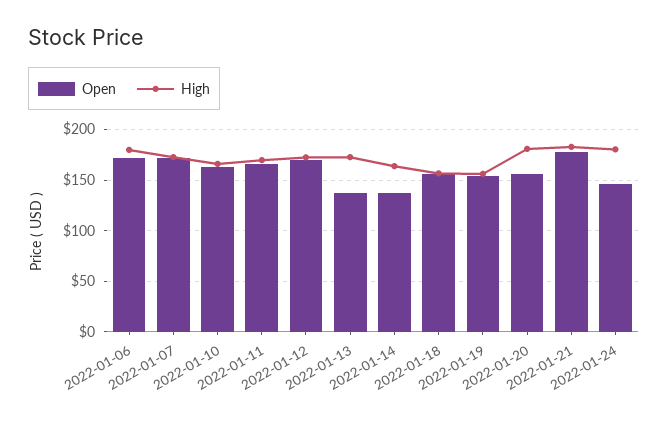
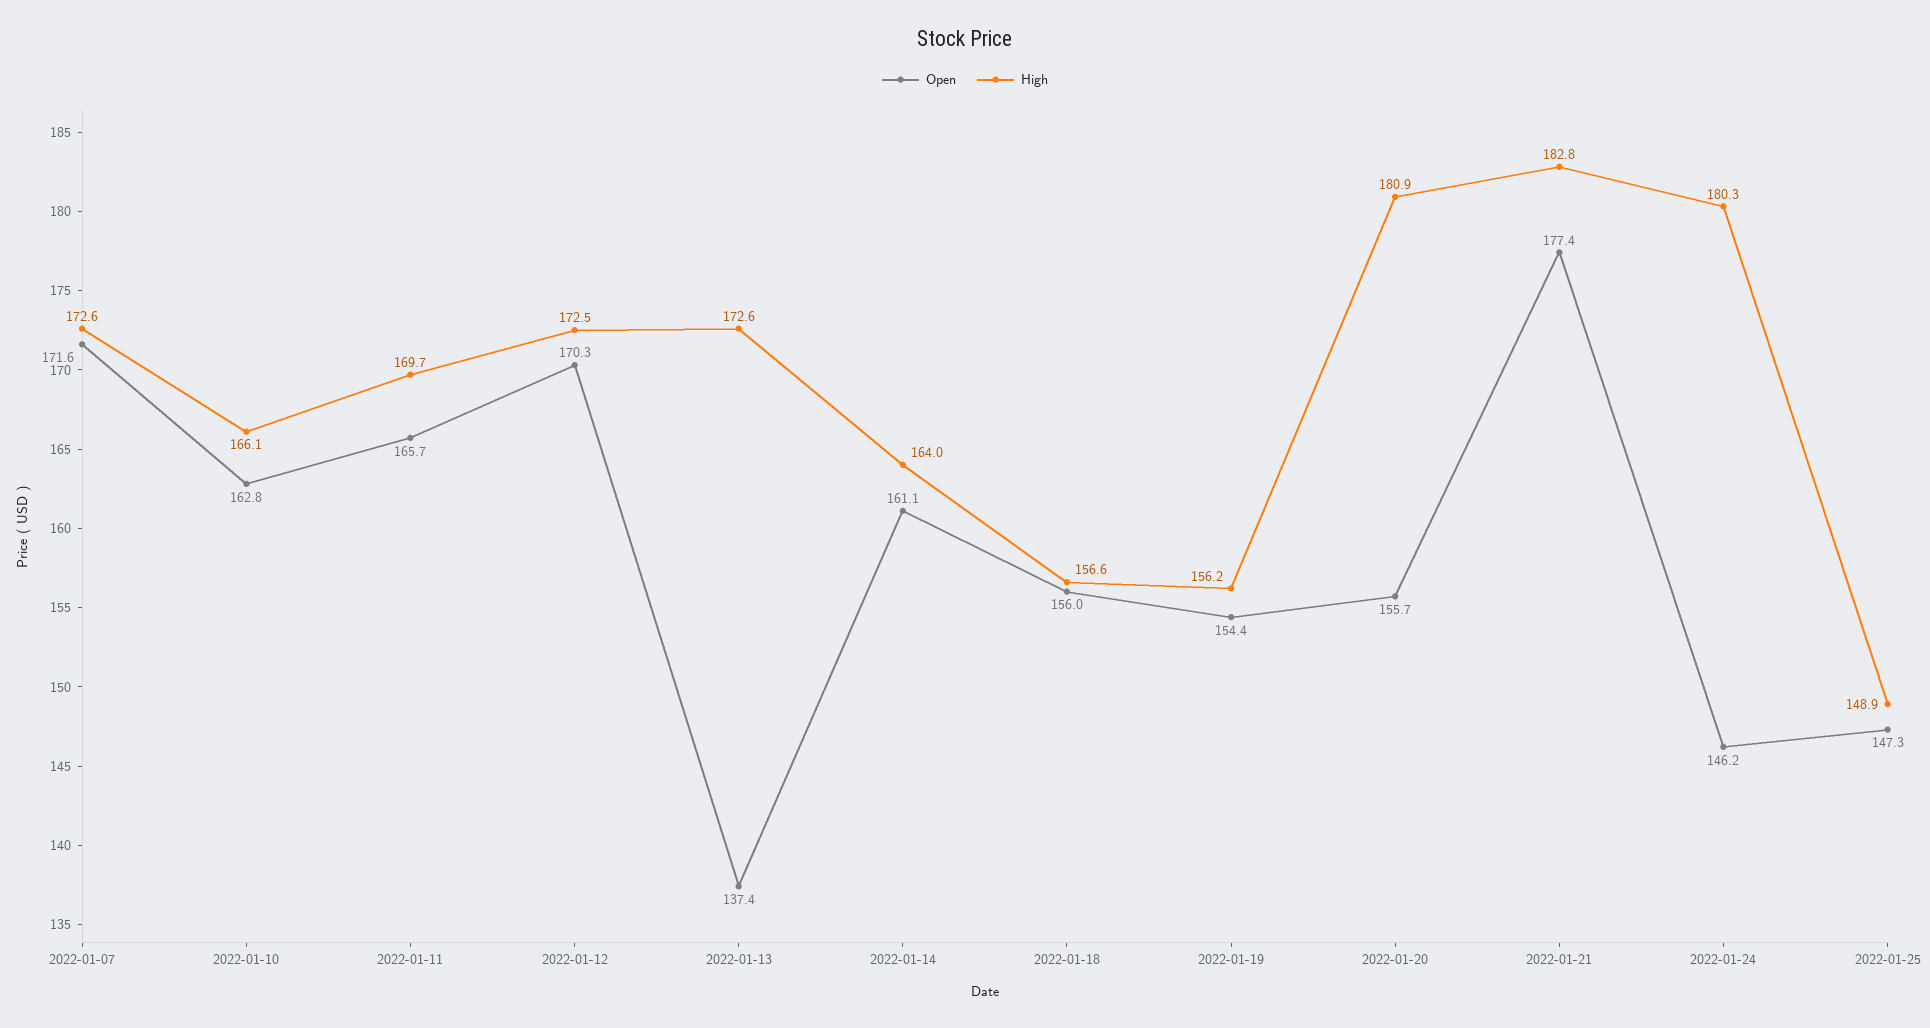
Open, 2022-01-06: 170 -> none
High, 2022-01-06: 180 -> none
Open, 2022-01-14: 140 -> 161.1
Open, 2022-01-25: none -> 147.3
High, 2022-01-25: none -> 148.9

